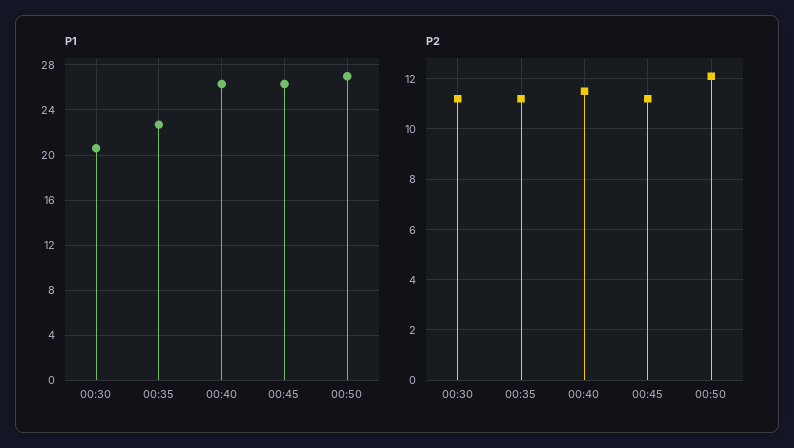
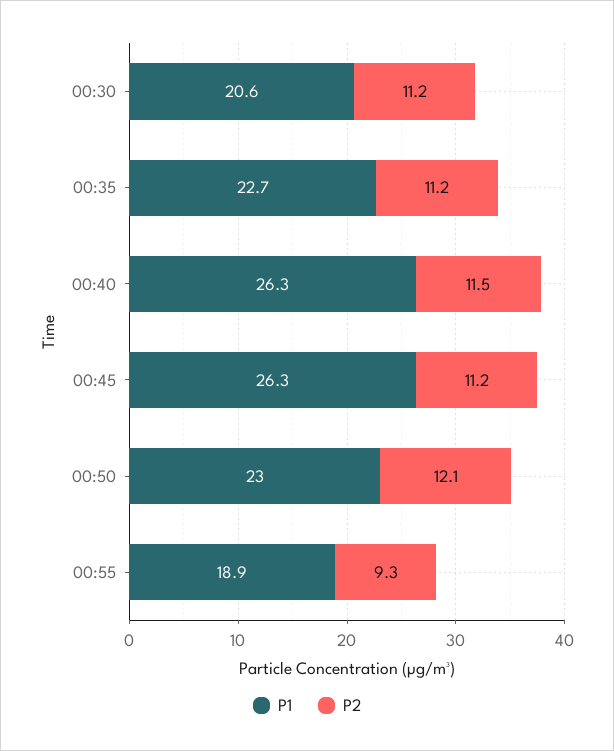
P1, 00:50: 27 -> 23
P1, 00:55: none -> 18.9
P2, 00:55: none -> 9.3

